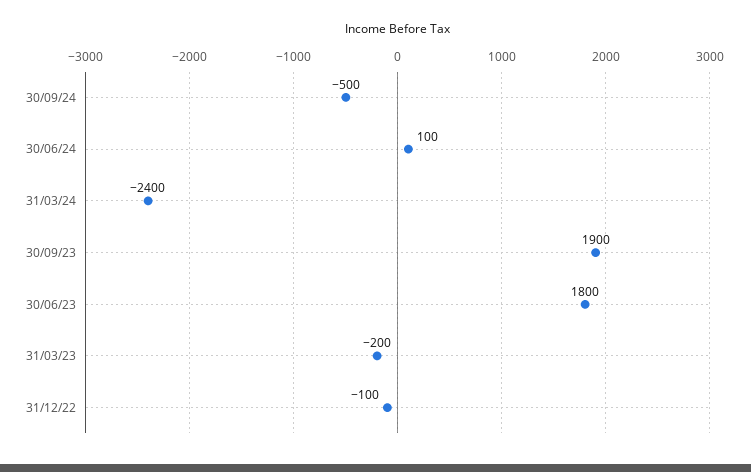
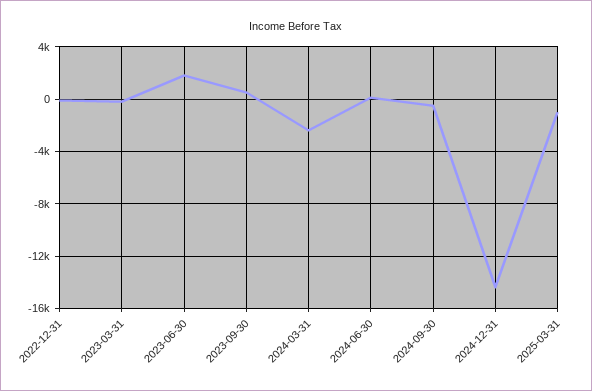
30/09/23: 1900 -> 500
2024-12-31: none -> -14500
2025-03-31: none -> -1000

